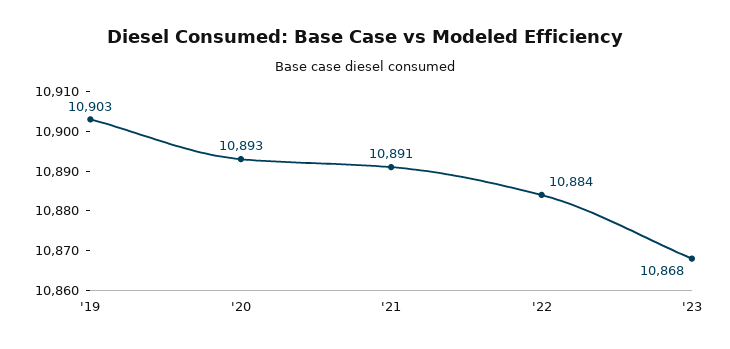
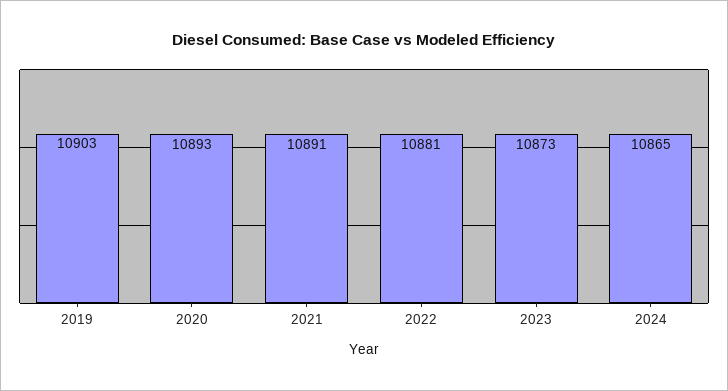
'22: 10884 -> 10881
'23: 10868 -> 10873
2024: none -> 10865

